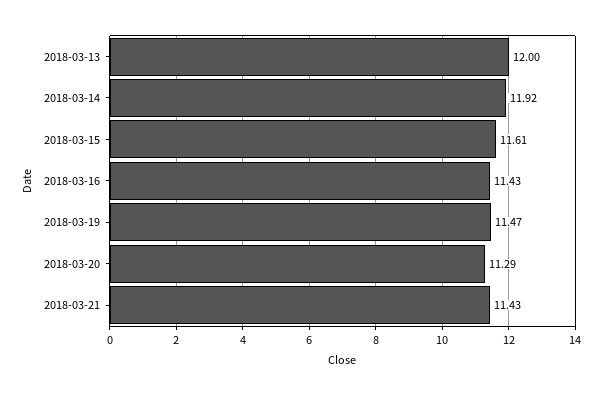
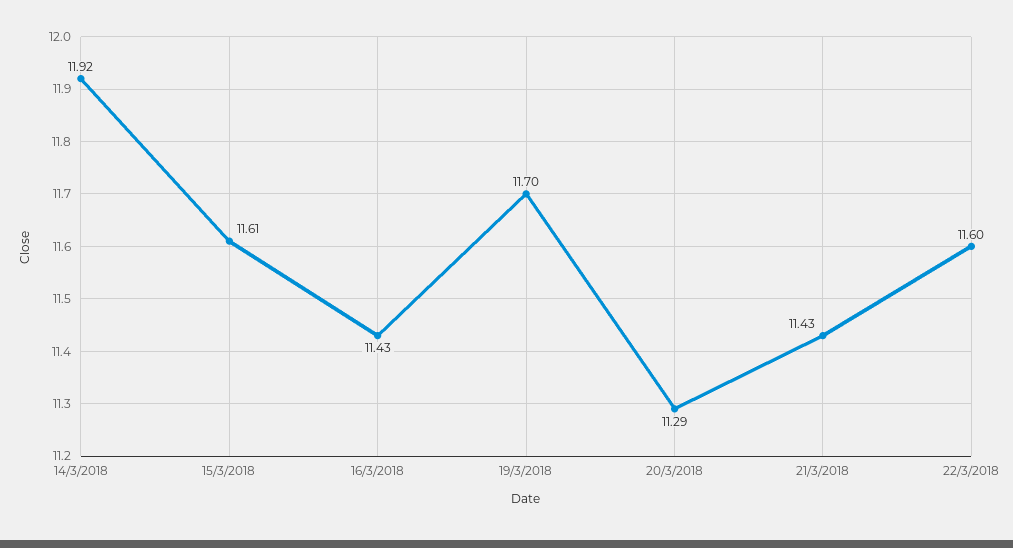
2018-03-13: 12 -> none
2018-03-19: 11.47 -> 11.7
22/3/2018: none -> 11.6

